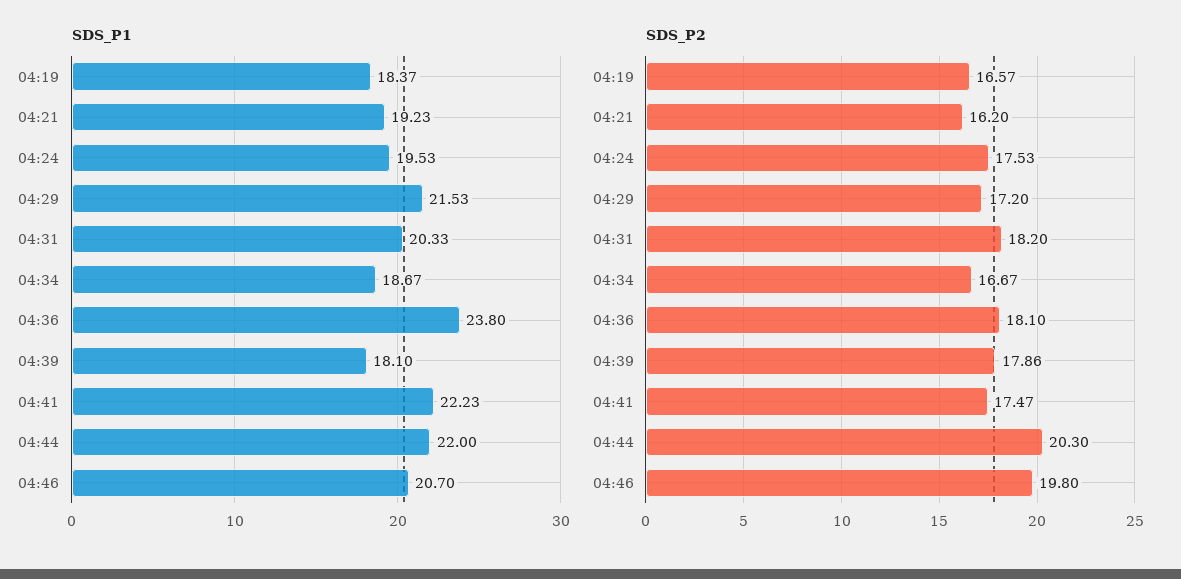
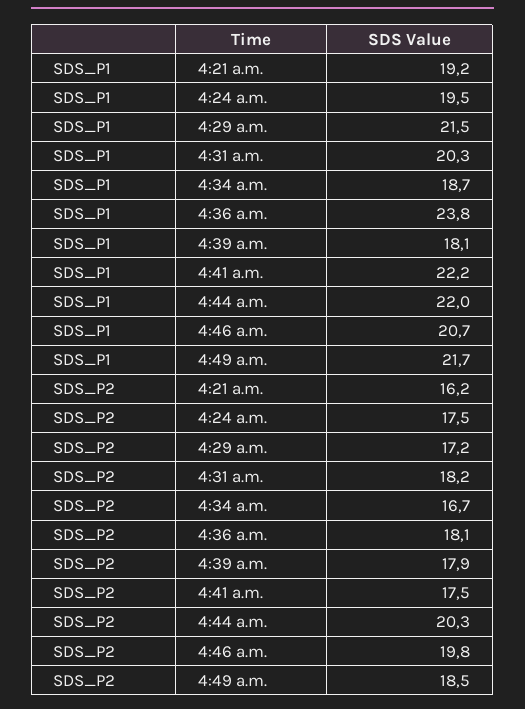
SDS_P1, 04:19: 18.37 -> none
SDS_P2, 04:19: 16.57 -> none
SDS_P1, 4:49 a.m.: none -> 21.7
SDS_P2, 4:49 a.m.: none -> 18.5

